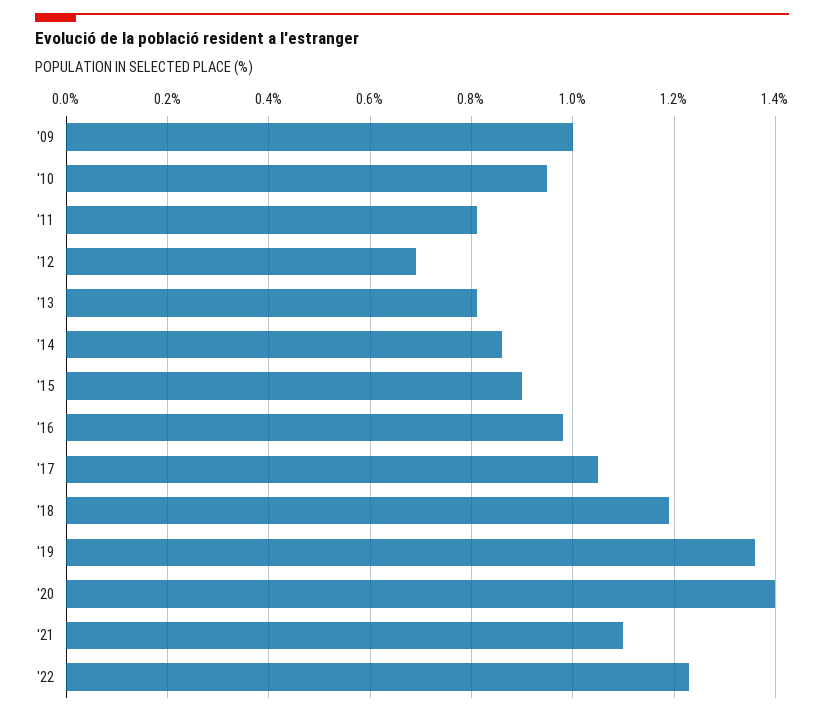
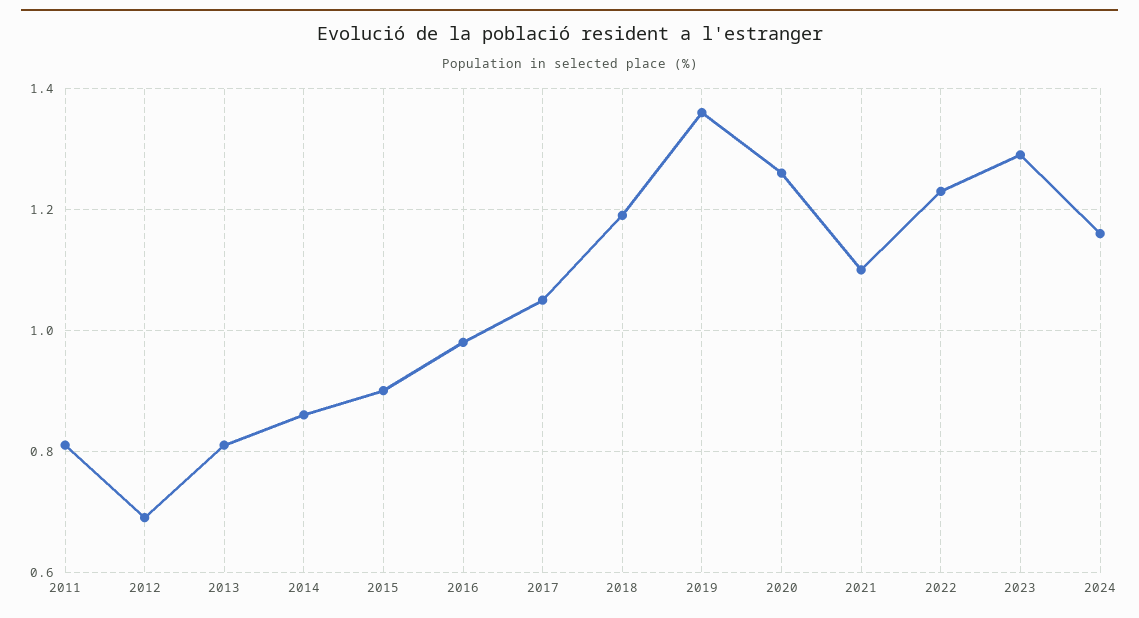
'09: 1 -> none
'10: 0.95 -> none
'20: 1.4 -> 1.25
2023: none -> 1.3
2024: none -> 1.15

